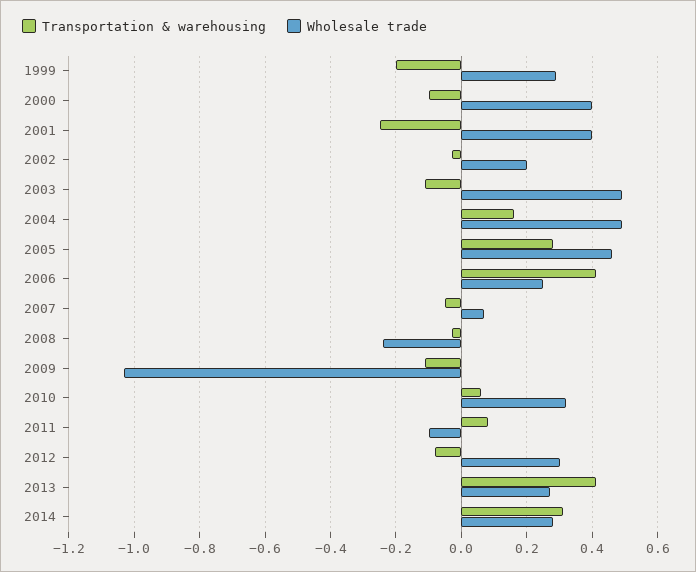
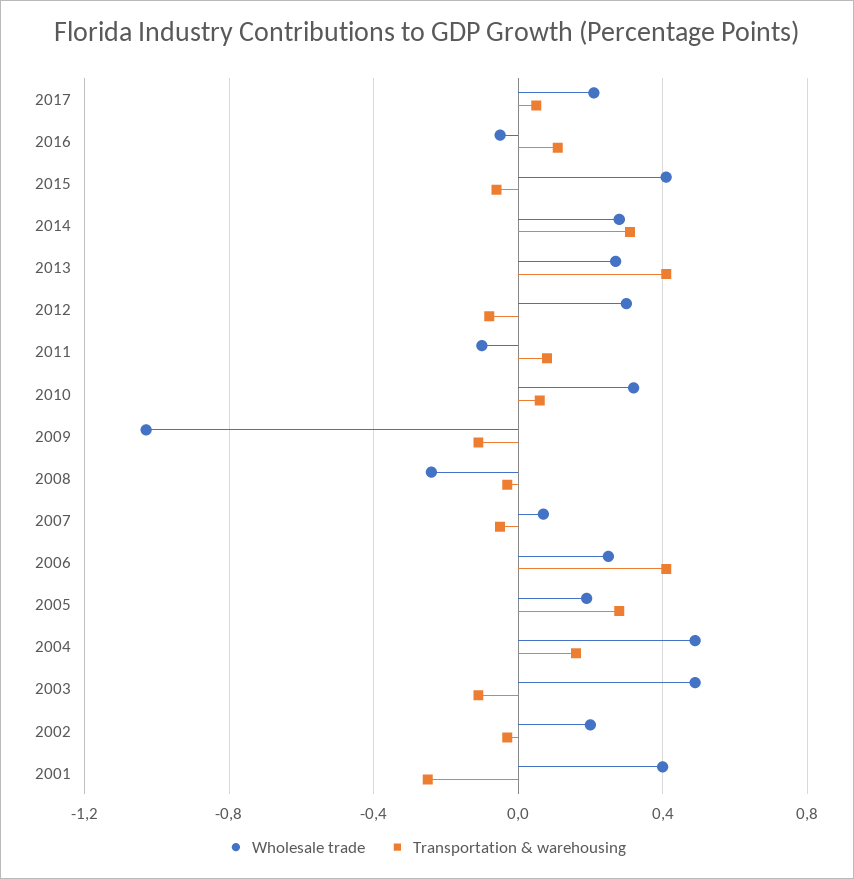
Transportation & warehousing, 1999: -0.2 -> none
Wholesale trade, 1999: 0.3 -> none
Transportation & warehousing, 2000: -0.1 -> none
Wholesale trade, 2000: 0.4 -> none
Wholesale trade, 2005: 0.45 -> 0.2
Wholesale trade, 2017: none -> 0.2
Transportation & warehousing, 2017: none -> 0.05
Wholesale trade, 2016: none -> -0.05
Transportation & warehousing, 2016: none -> 0.1
Wholesale trade, 2015: none -> 0.4
Transportation & warehousing, 2015: none -> -0.05

